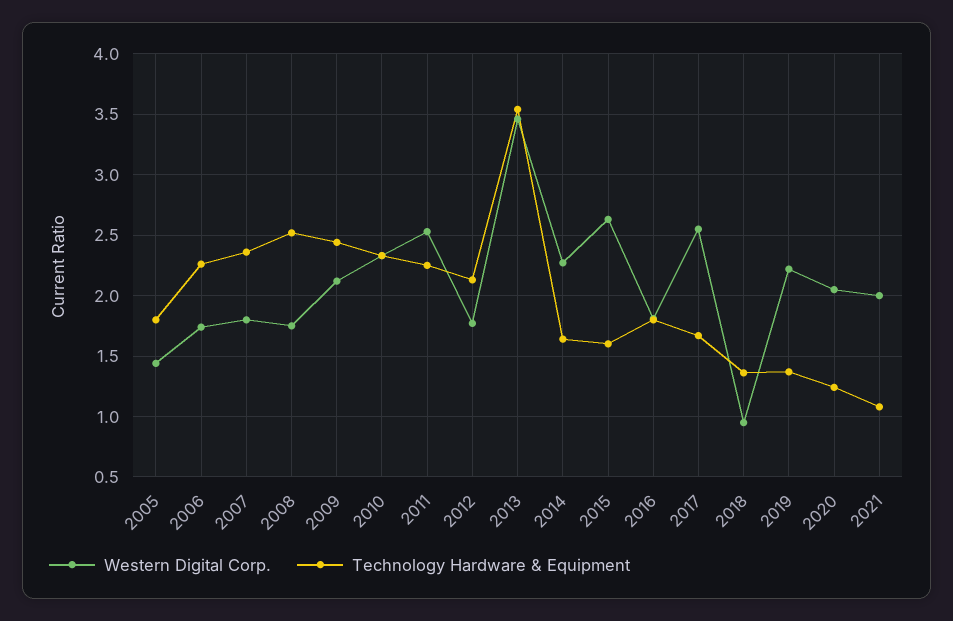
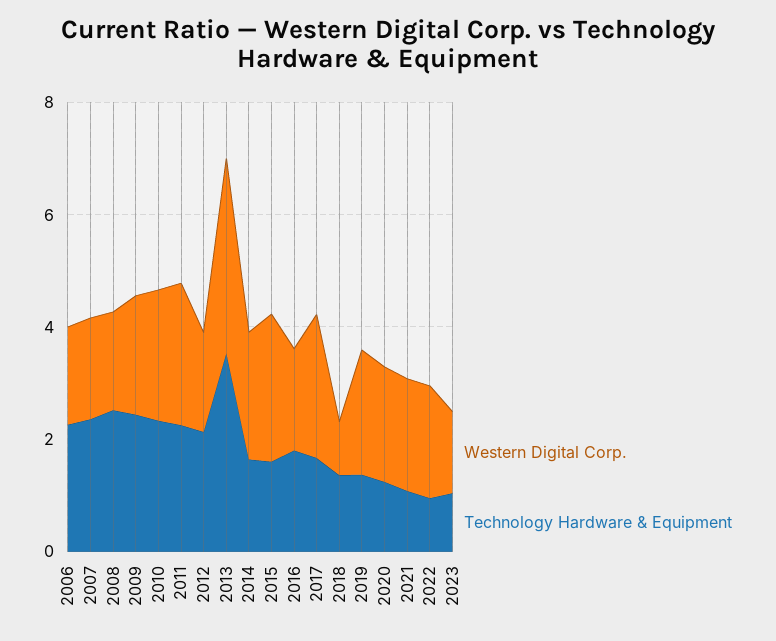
Western Digital Corp., 2005: 1.45 -> none
Technology Hardware & Equipment, 2005: 1.8 -> none
Western Digital Corp., 2022: none -> 2
Technology Hardware & Equipment, 2022: none -> 1
Western Digital Corp., 2023: none -> 1.5
Technology Hardware & Equipment, 2023: none -> 1

